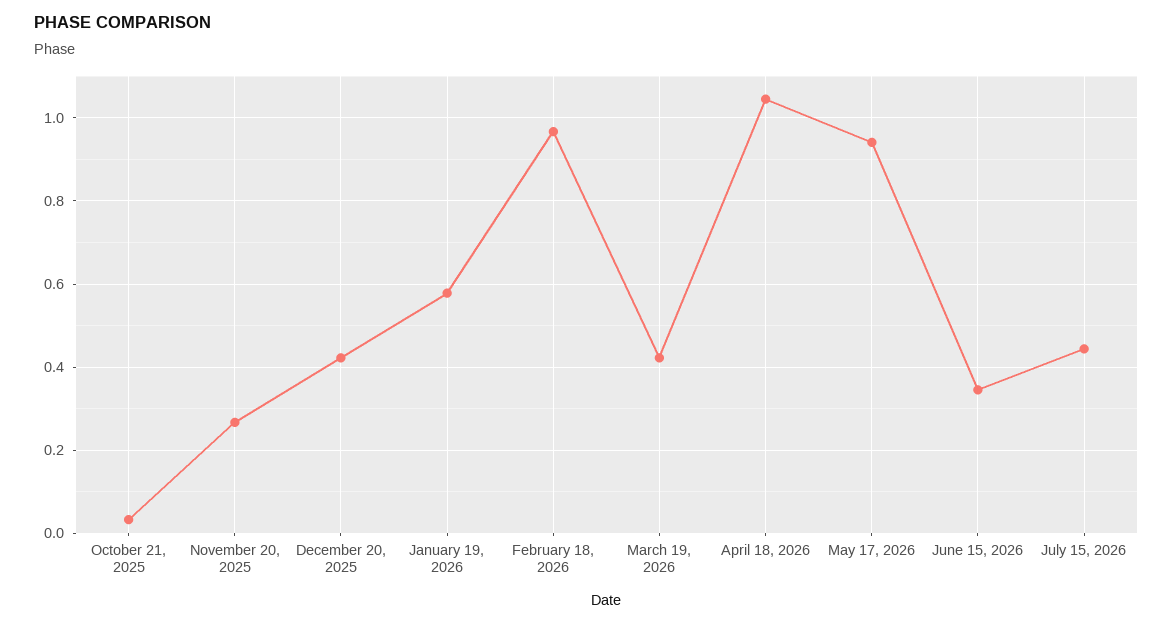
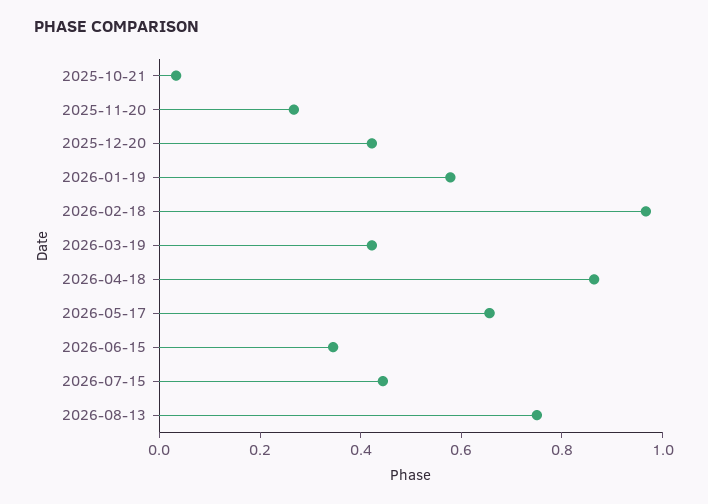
April 18, 2026: 1.04 -> 0.85
May 17, 2026: 0.94 -> 0.65
2026-08-13: none -> 0.75

